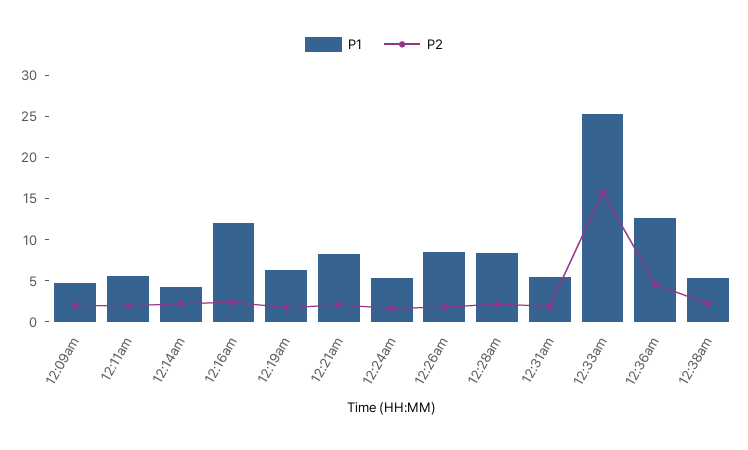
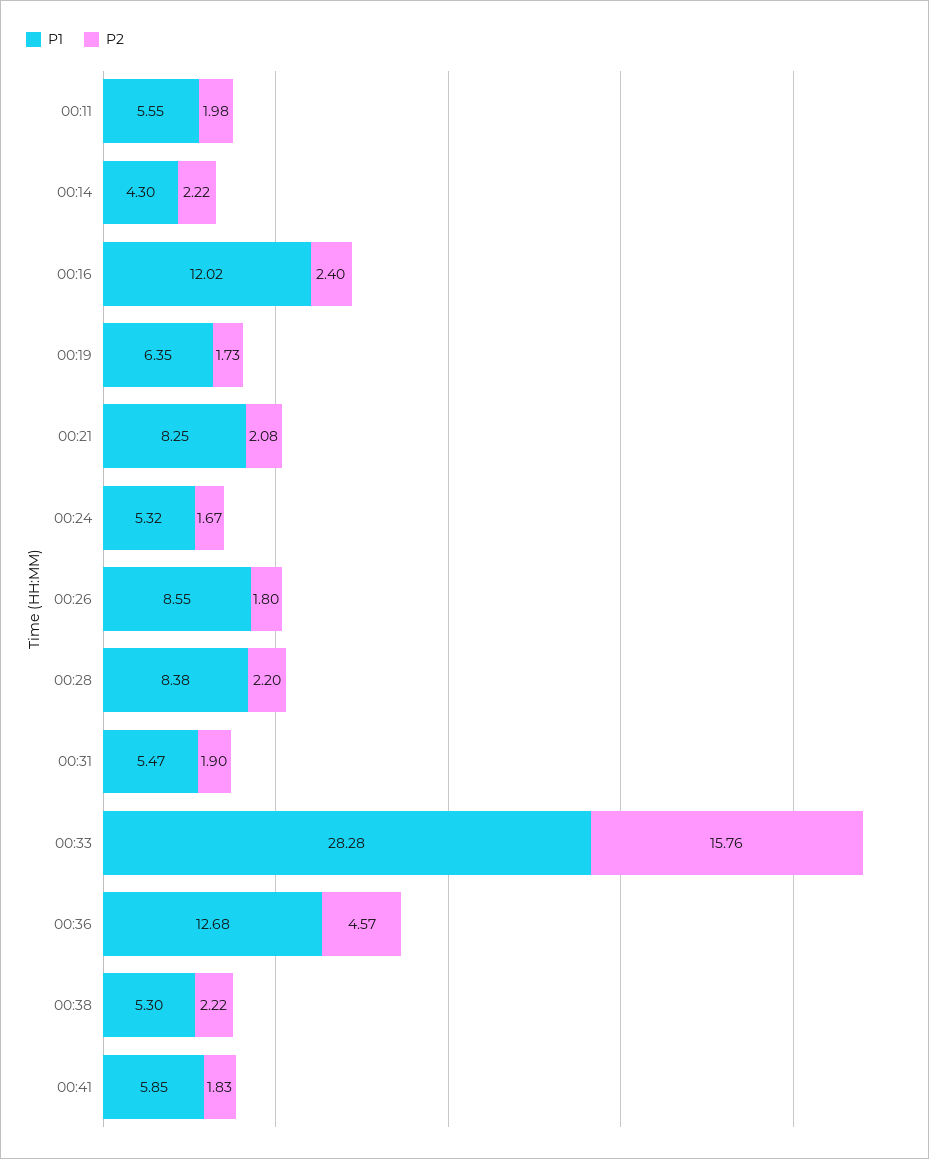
P1, 12:09am: 5 -> none
P2, 12:09am: 2 -> none
P1, 12:33am: 25 -> 28.28
P1, 00:41: none -> 5.85
P2, 00:41: none -> 1.83

